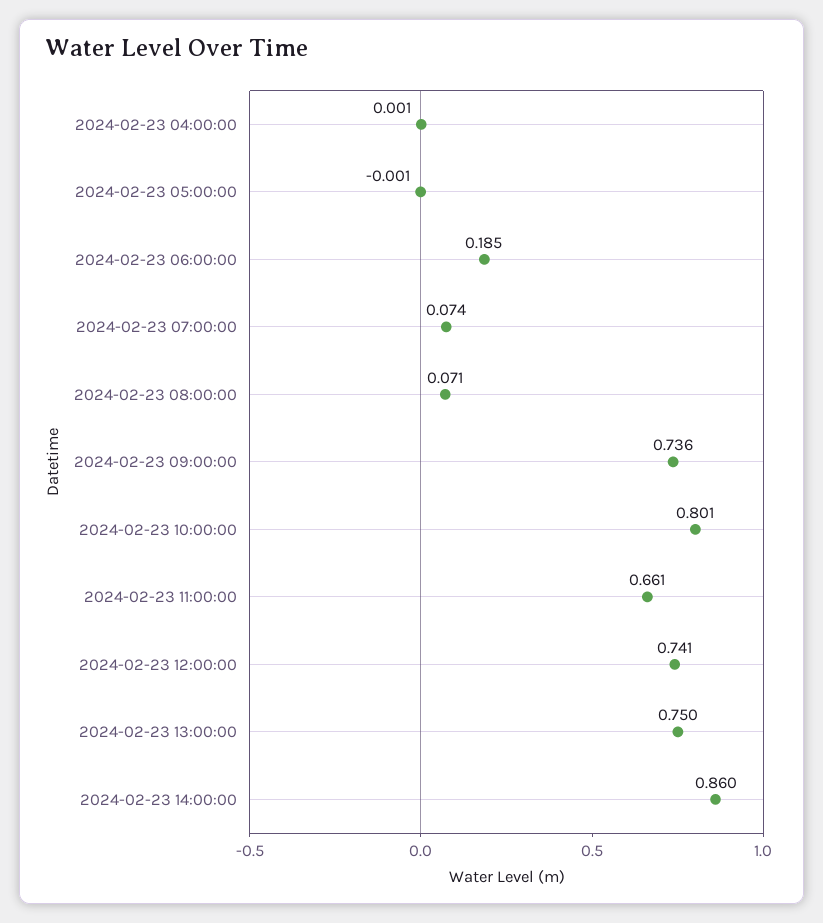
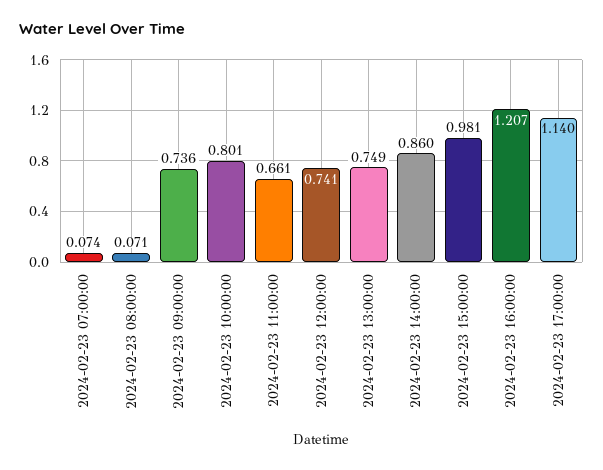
2024-02-23 04:00:00: 0.001 -> none
2024-02-23 05:00:00: -0.001 -> none
2024-02-23 06:00:00: 0.185 -> none
2024-02-23 13:00:00: 0.75 -> 0.749
2024-02-23 15:00:00: none -> 0.981
2024-02-23 16:00:00: none -> 1.207
2024-02-23 17:00:00: none -> 1.14

